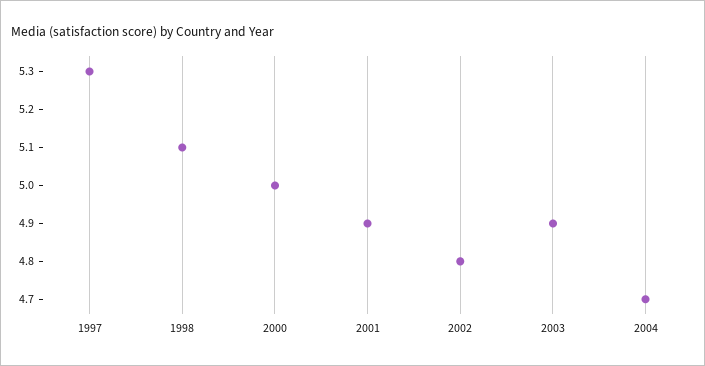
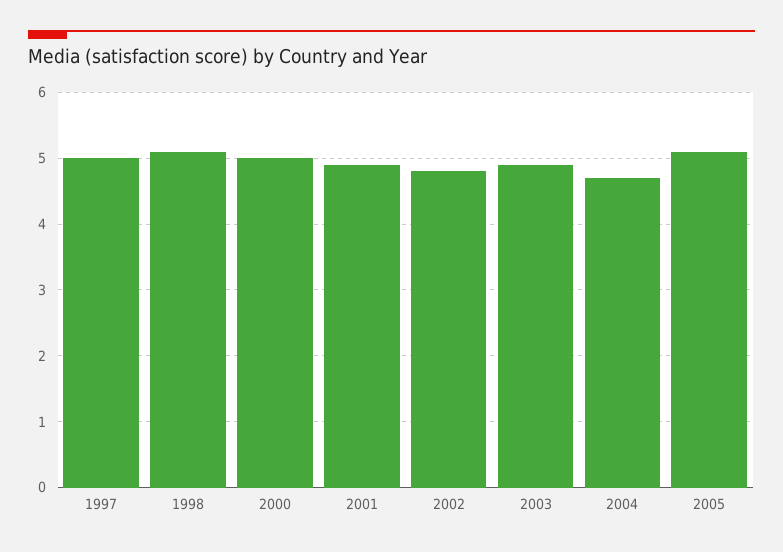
1997: 5.3 -> 5
2005: none -> 5.1

